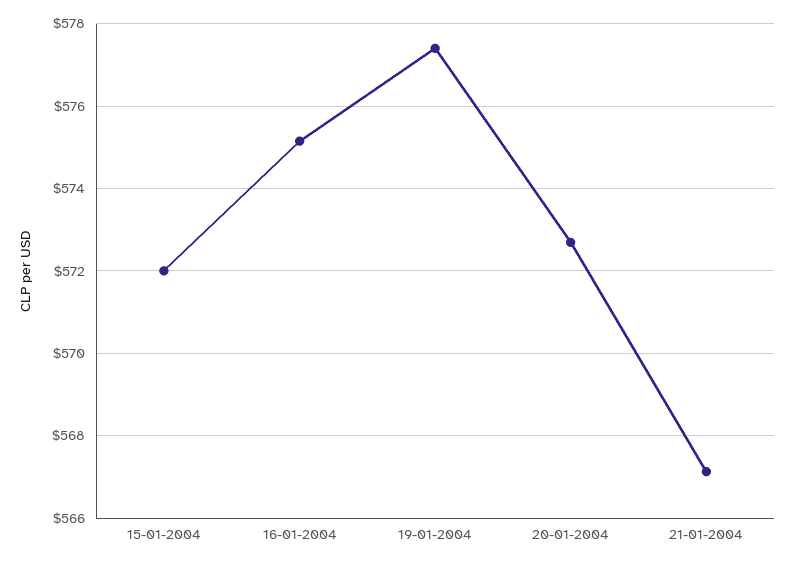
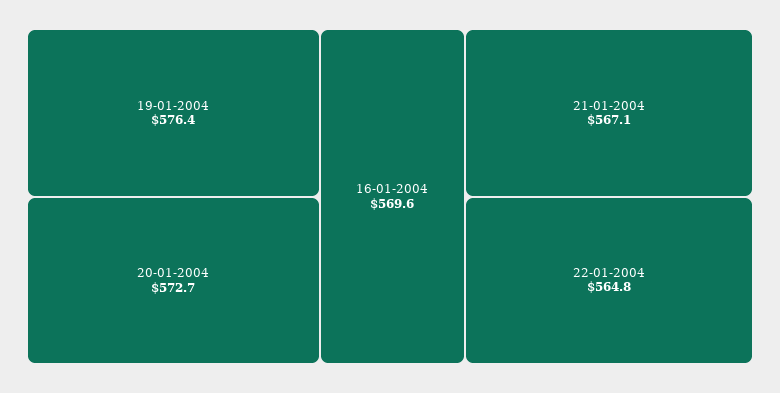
15-01-2004: 572 -> none
16-01-2004: 575.2 -> 569.6
19-01-2004: 577.4 -> 576.4
22-01-2004: none -> 564.8

